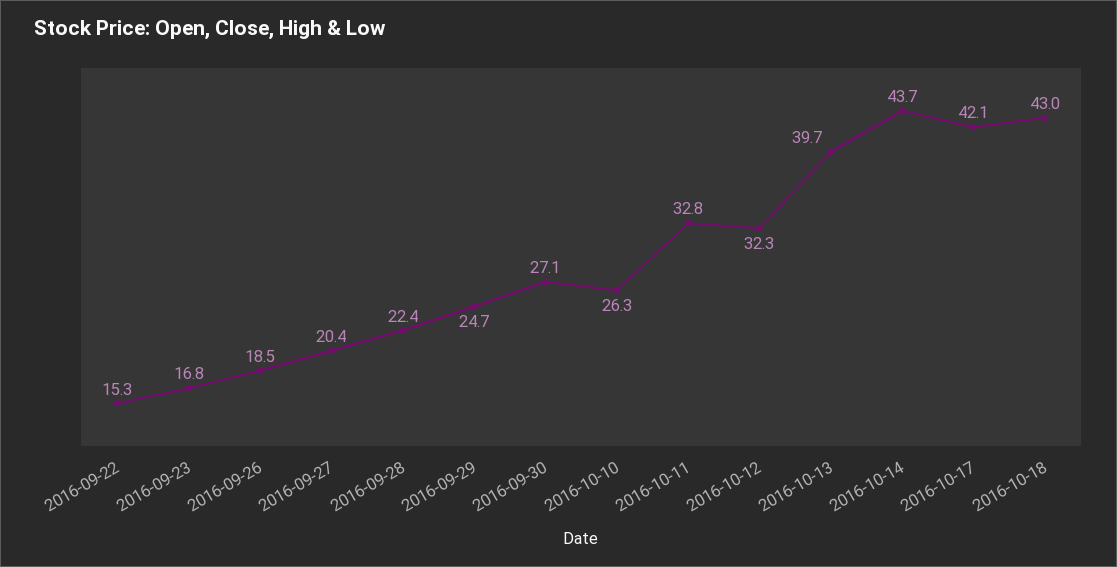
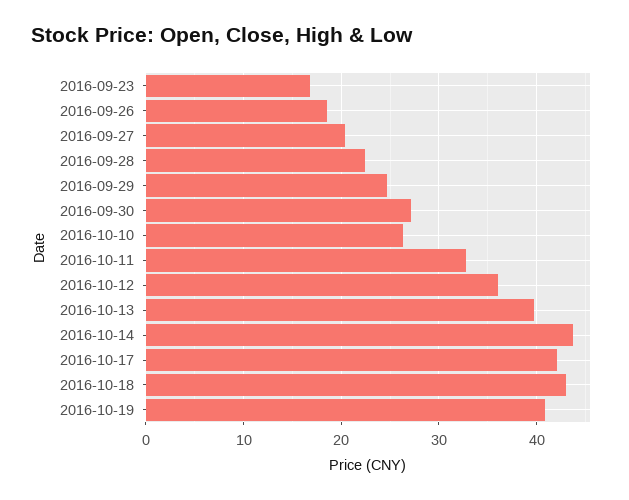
2016-09-22: 15.3 -> none
2016-10-12: 32.3 -> 36
2016-10-19: none -> 41

